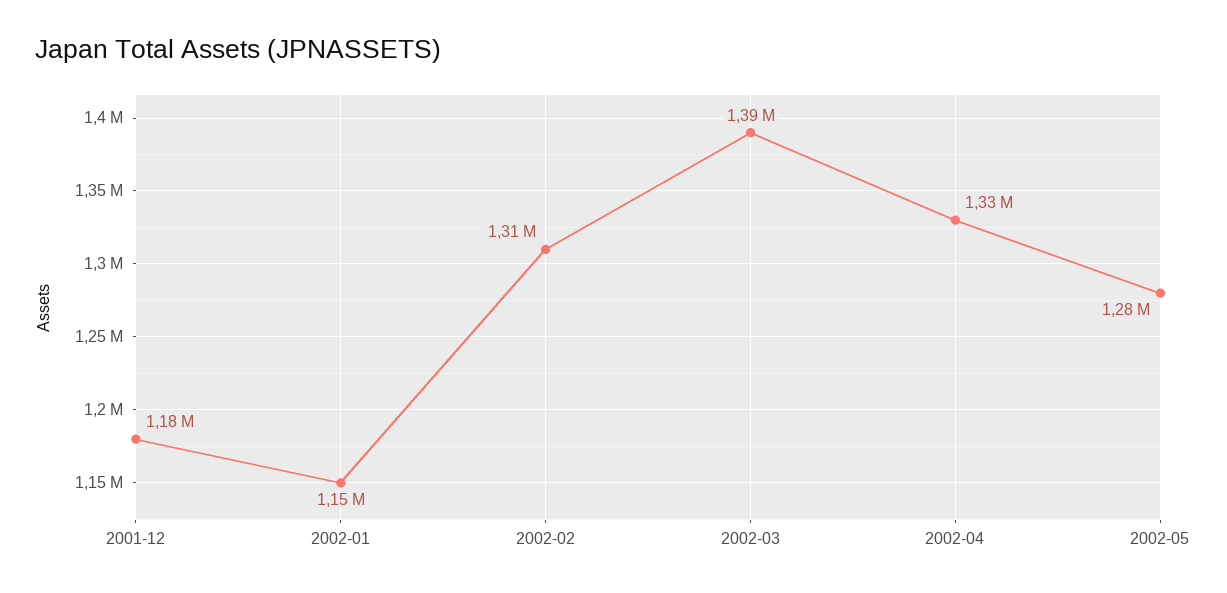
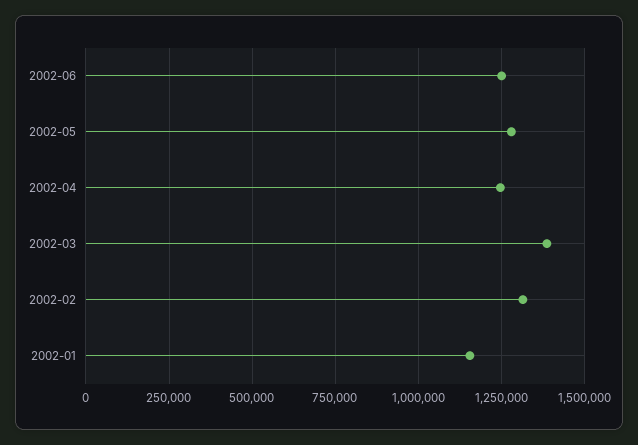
2001-12: 1180000 -> none
2002-04: 1330000 -> 1250000
2002-06: none -> 1250000

